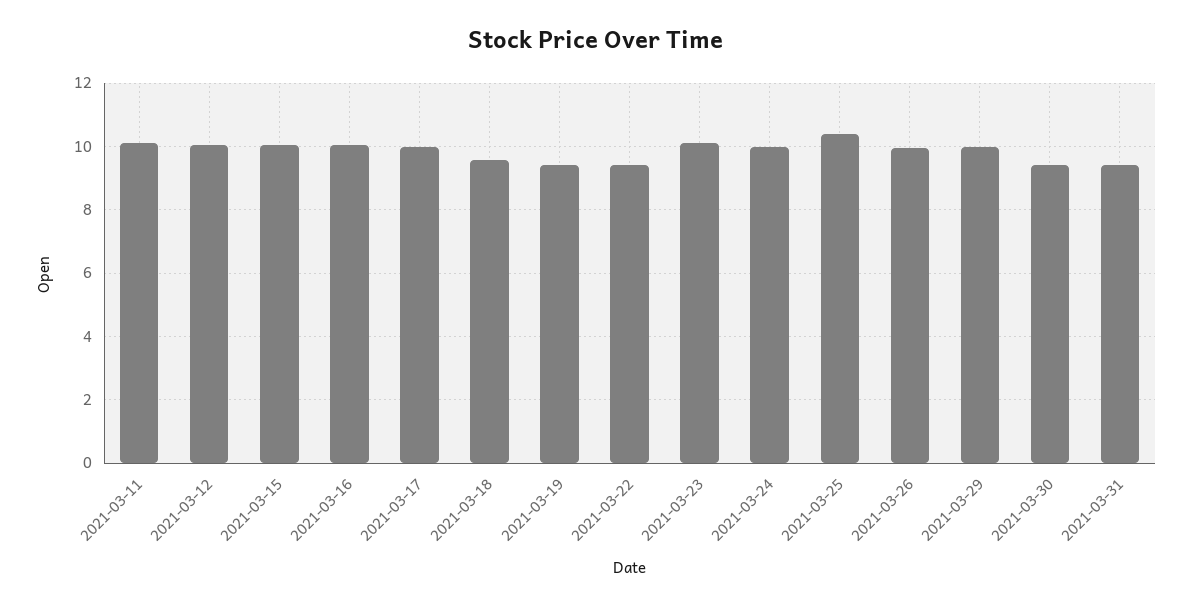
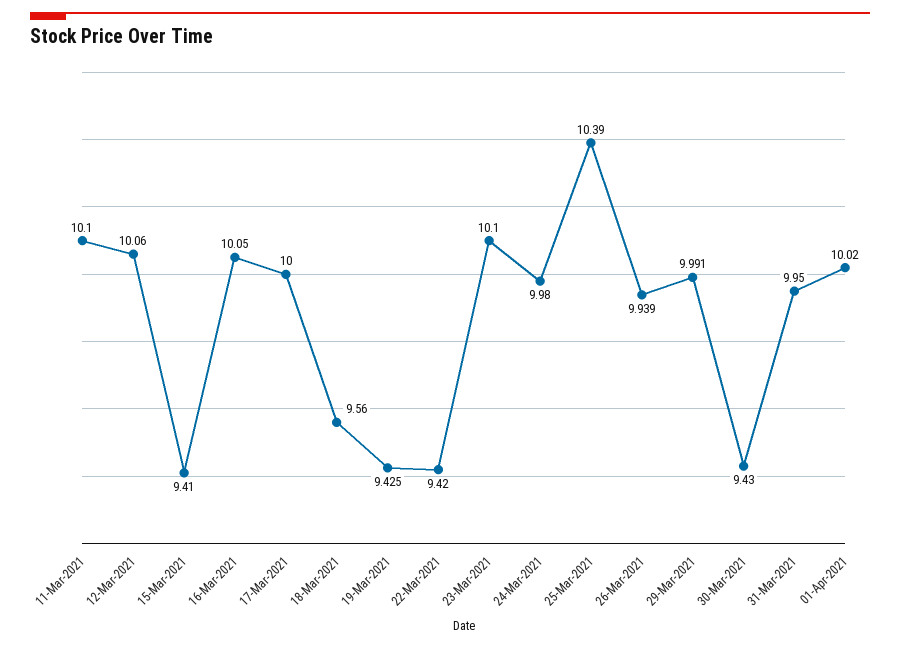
2021-03-15: 10 -> 9.41
2021-03-31: 9.4 -> 9.95
01-Apr-2021: none -> 10.02

